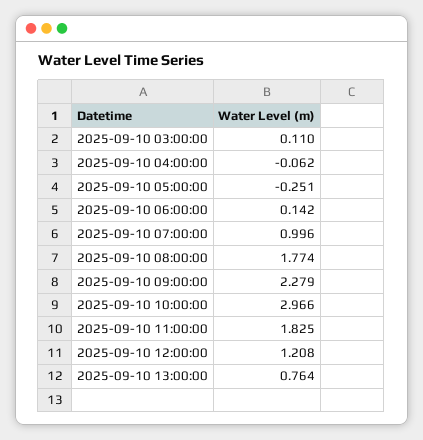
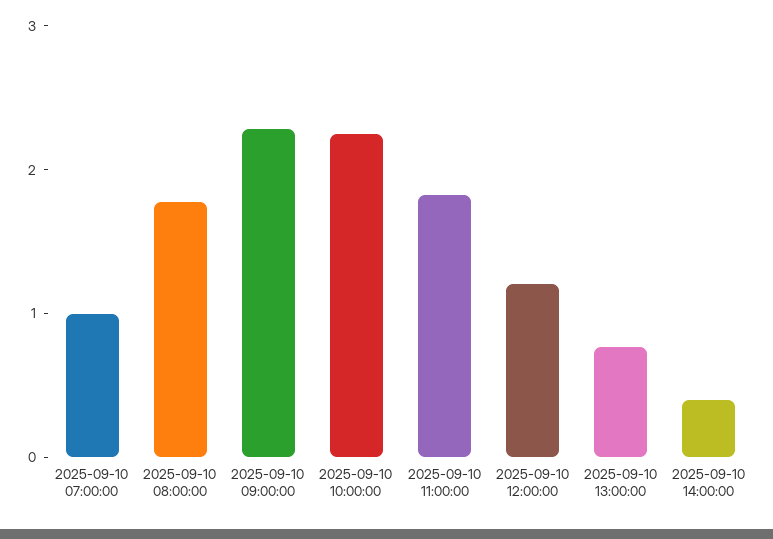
2025-09-10 03:00:00: 0.11 -> none
2025-09-10 04:00:00: -0.062 -> none
2025-09-10 05:00:00: -0.251 -> none
2025-09-10 06:00:00: 0.142 -> none
2025-09-10 10:00:00: 2.966 -> 2.2
2025-09-10 14:00:00: none -> 0.4

